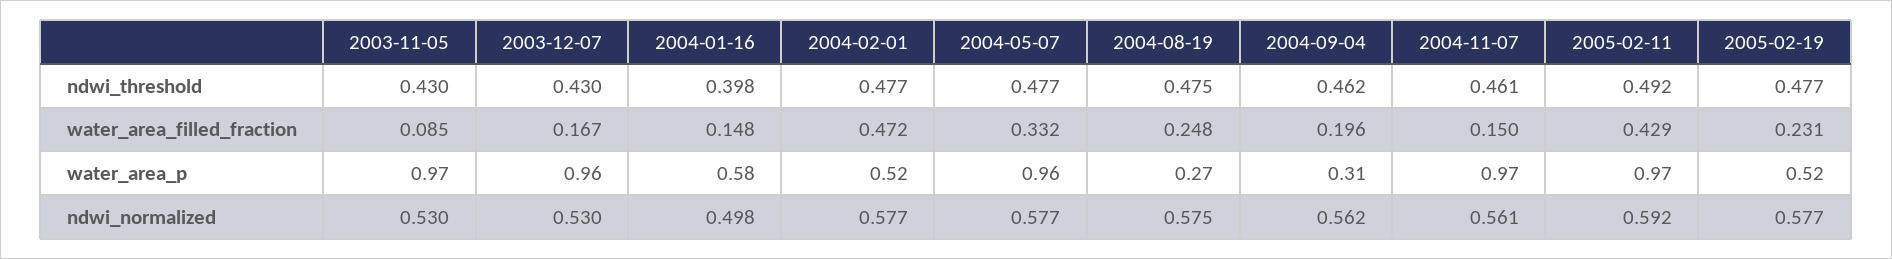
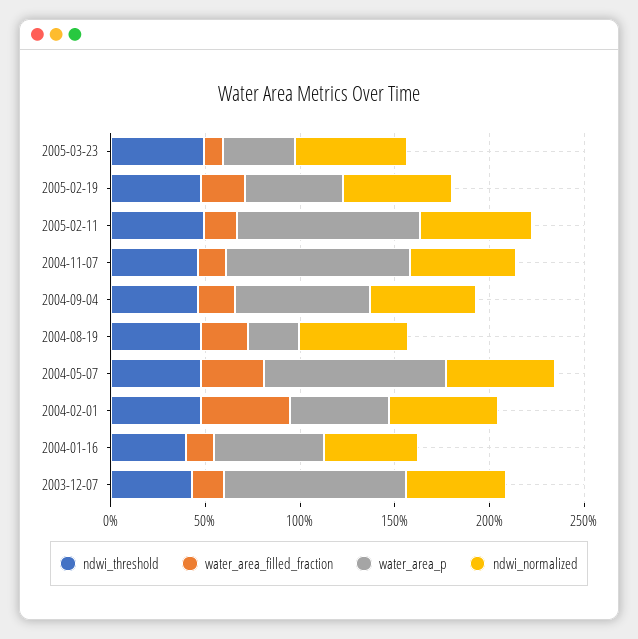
ndwi_threshold, 2003-11-05: 0.43 -> none
water_area_filled_fraction, 2003-11-05: 0.085 -> none
water_area_filled_fraction, 2005-02-11: 0.429 -> 0.2
water_area_p, 2003-11-05: 0.97 -> none
water_area_p, 2004-09-04: 0.31 -> 0.7
ndwi_normalized, 2003-11-05: 0.53 -> none
ndwi_threshold, 2005-03-23: none -> 0.5
water_area_filled_fraction, 2005-03-23: none -> 0.1
water_area_p, 2005-03-23: none -> 0.4
ndwi_normalized, 2005-03-23: none -> 0.6

